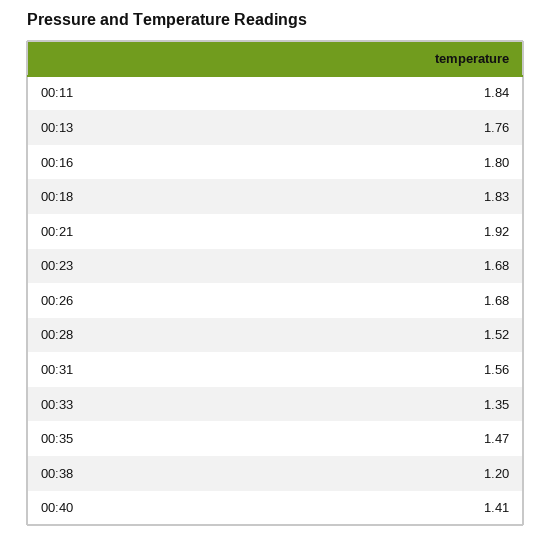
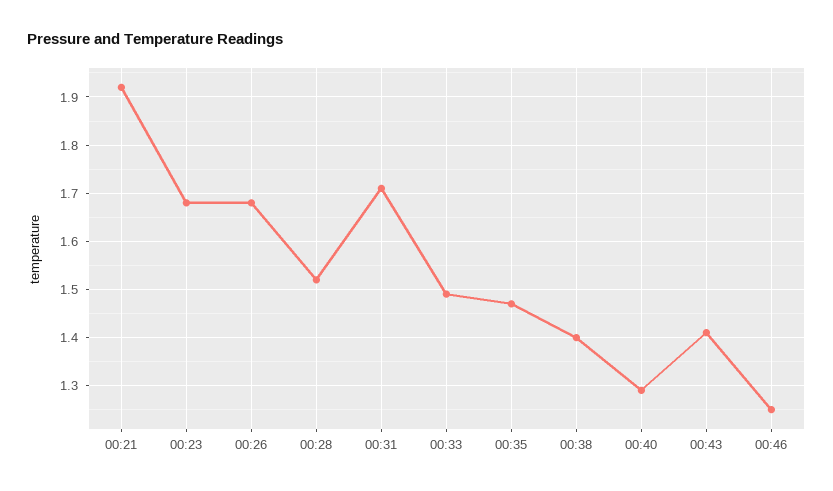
00:11: 1.84 -> none
00:13: 1.76 -> none
00:16: 1.8 -> none
00:18: 1.83 -> none
00:31: 1.56 -> 1.7
00:33: 1.35 -> 1.5
00:38: 1.2 -> 1.4
00:40: 1.41 -> 1.3
00:43: none -> 1.4
00:46: none -> 1.25

